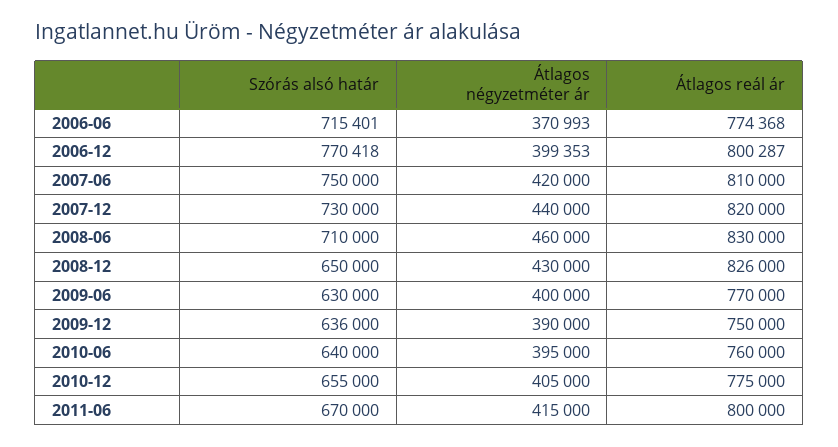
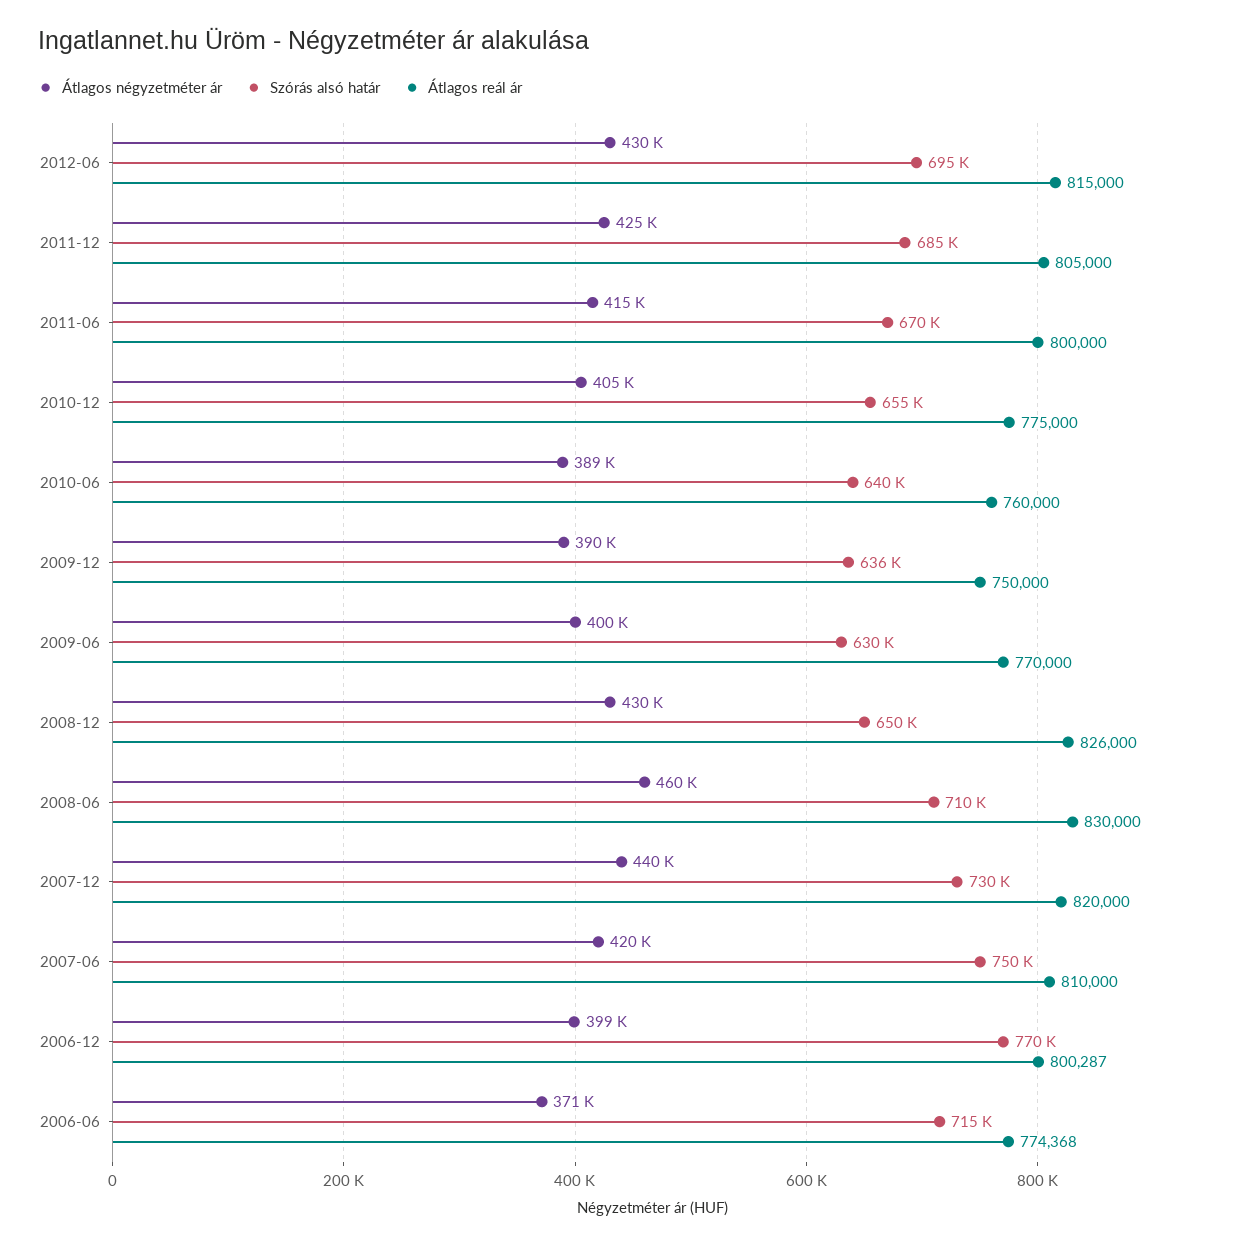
Átlagos négyzetméter ár, 2010-06: 395000 -> 389000
Átlagos négyzetméter ár, 2012-06: none -> 430000
Szórás alsó határ, 2012-06: none -> 695000
Átlagos reál ár, 2012-06: none -> 815000
Átlagos négyzetméter ár, 2011-12: none -> 425000
Szórás alsó határ, 2011-12: none -> 685000
Átlagos reál ár, 2011-12: none -> 805000

